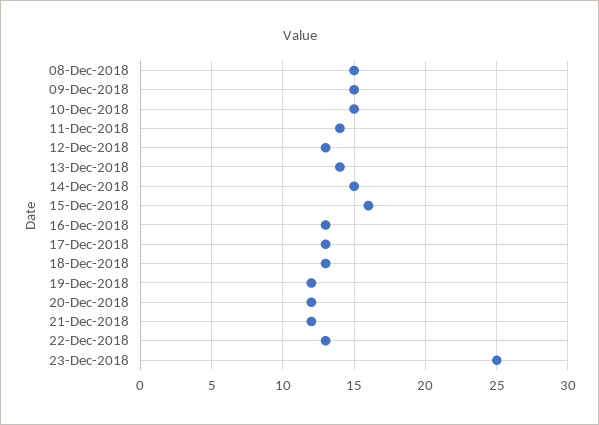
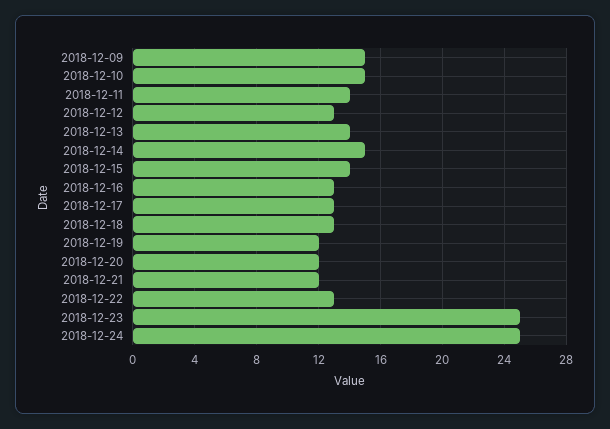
08-Dec-2018: 15 -> none
15-Dec-2018: 16 -> 14
2018-12-24: none -> 25

